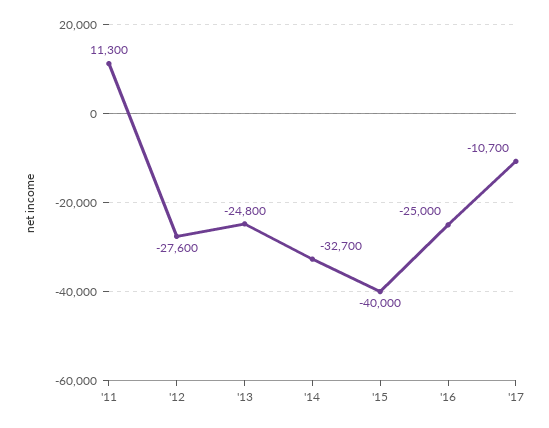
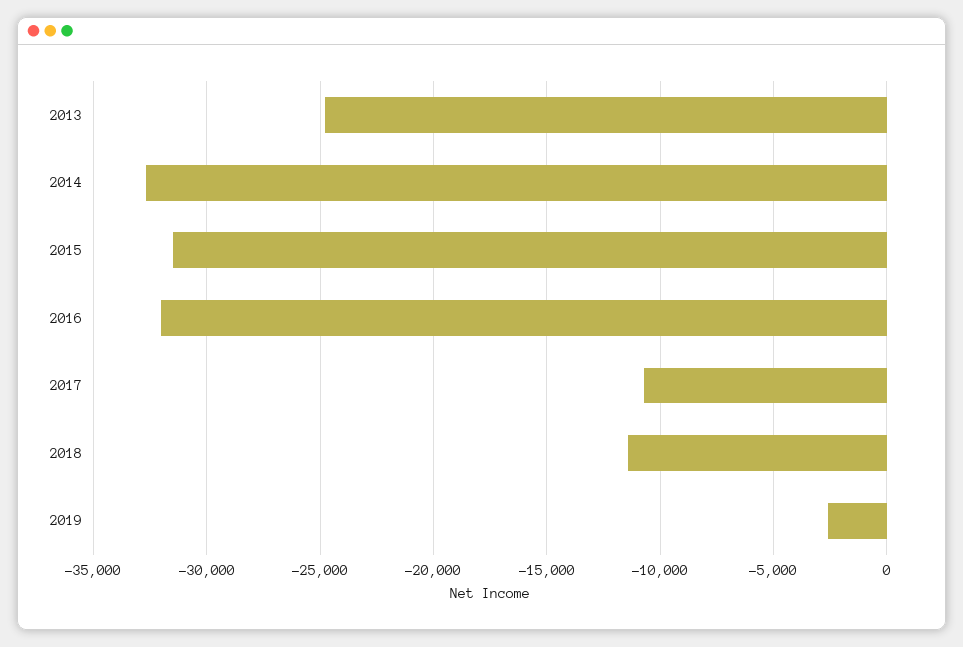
'11: 11300 -> none
'12: -27600 -> none
'15: -40000 -> -31500
'16: -25000 -> -32000
2018: none -> -11500
2019: none -> -2500

